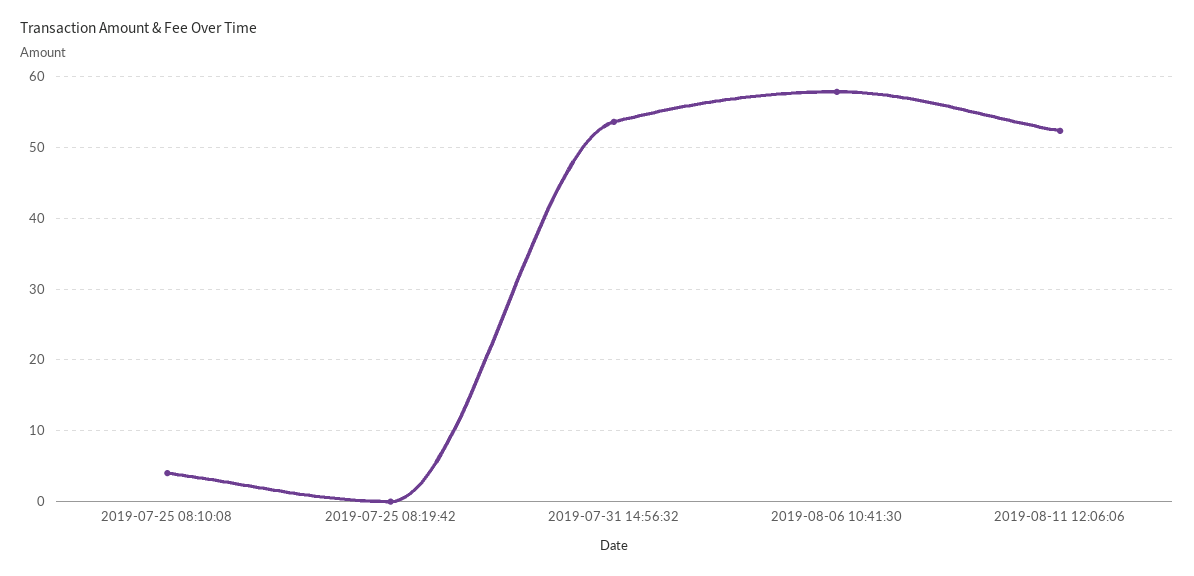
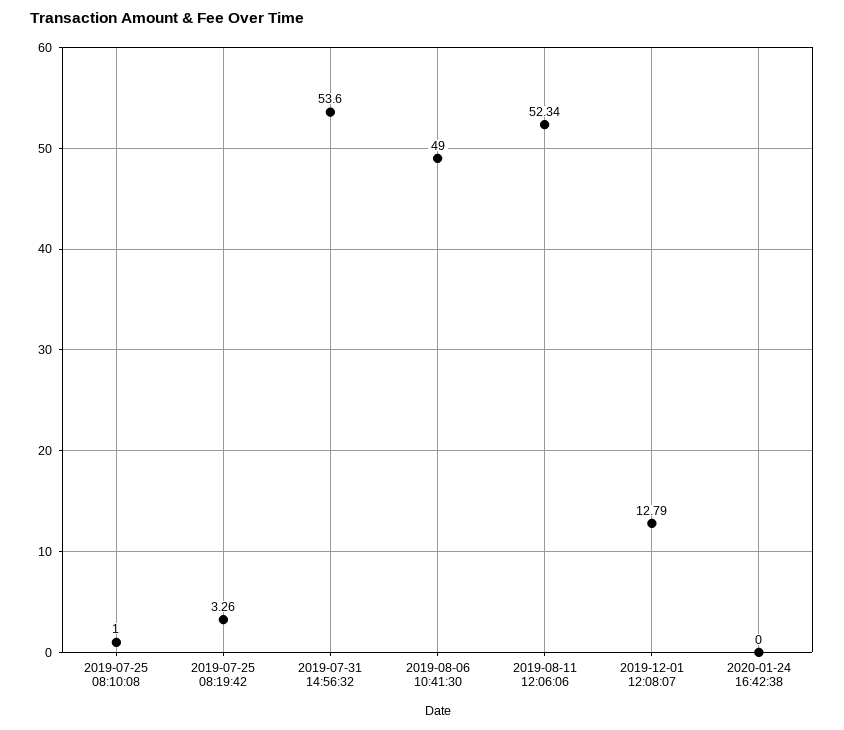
2019-07-25 08:10:08: 4 -> 1
2019-07-25 08:19:42: 0 -> 3.26
2019-08-06 10:41:30: 58 -> 49
2019-12-01 12:08:07: none -> 12.79
2020-01-24 16:42:38: none -> 0

